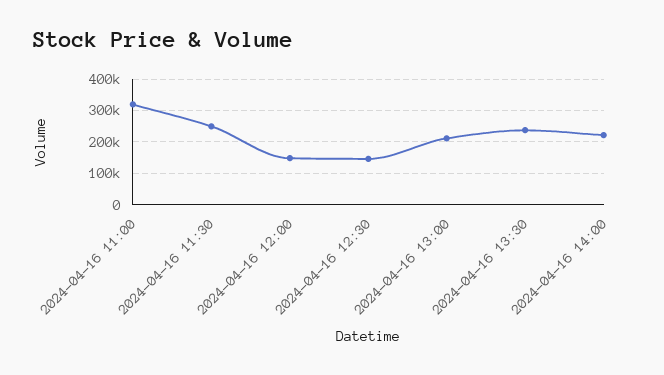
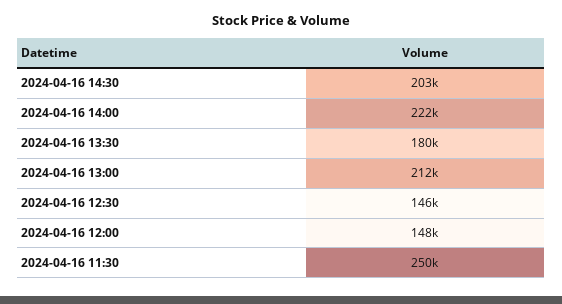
2024-04-16 11:00: 320000 -> none
2024-04-16 13:30: 240000 -> 180000
2024-04-16 14:30: none -> 203000

